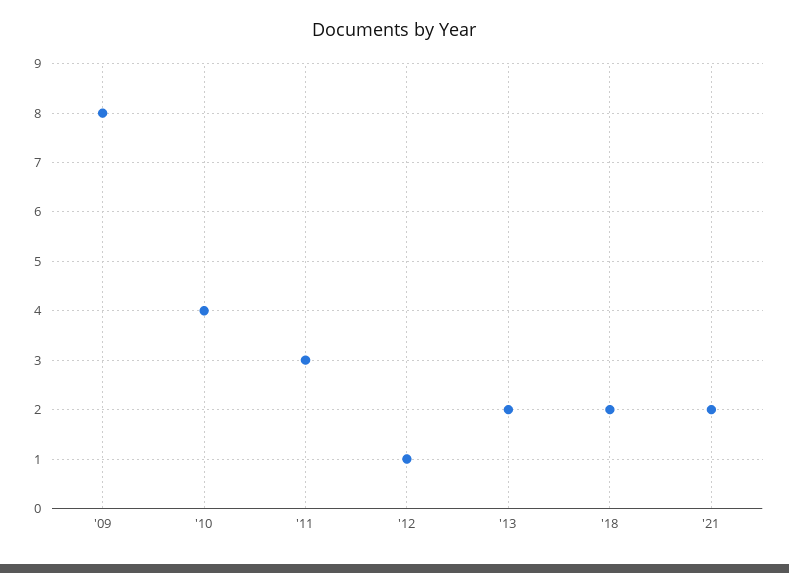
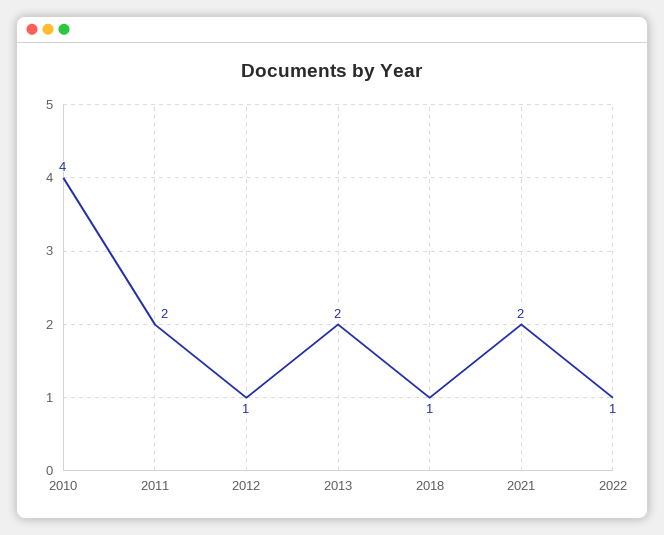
'09: 8 -> none
'11: 3 -> 2
'18: 2 -> 1
2022: none -> 1

